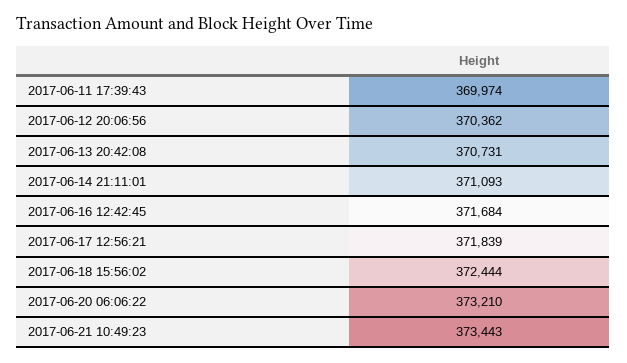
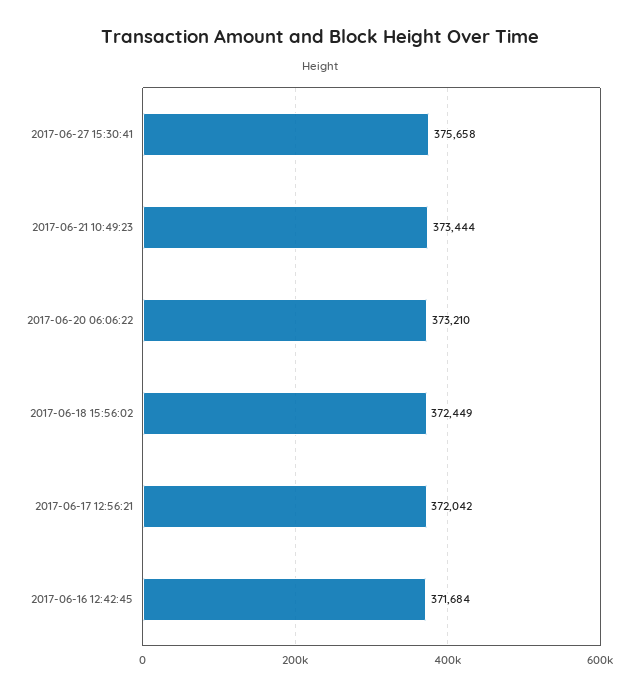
2017-06-11 17:39:43: 369974 -> none
2017-06-12 20:06:56: 370362 -> none
2017-06-13 20:42:08: 370731 -> none
2017-06-14 21:11:01: 371093 -> none
2017-06-17 12:56:21: 371839 -> 372042
2017-06-18 15:56:02: 372444 -> 372449
2017-06-21 10:49:23: 373443 -> 373444
2017-06-27 15:30:41: none -> 375658

